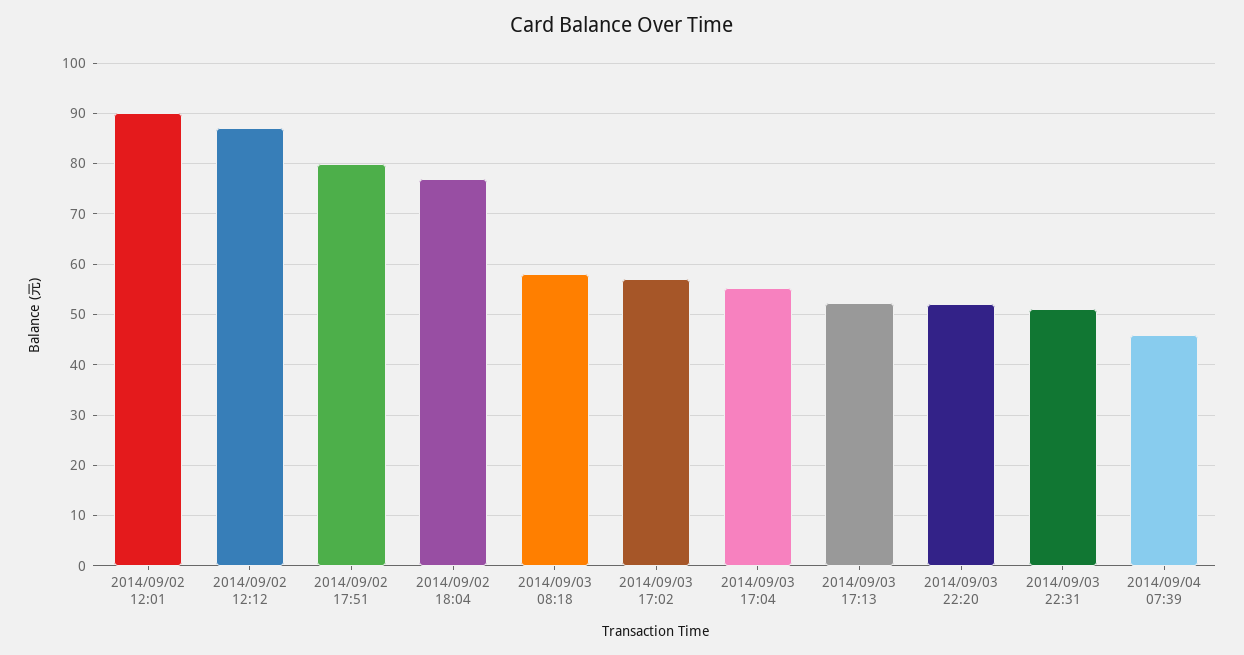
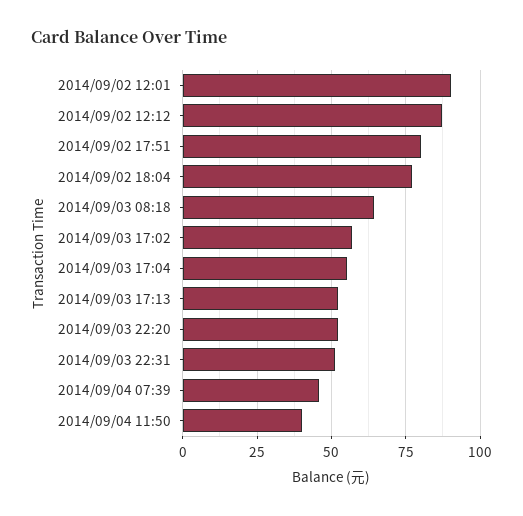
2014/09/03 08:18: 58 -> 65
2014/09/04 11:50: none -> 40

